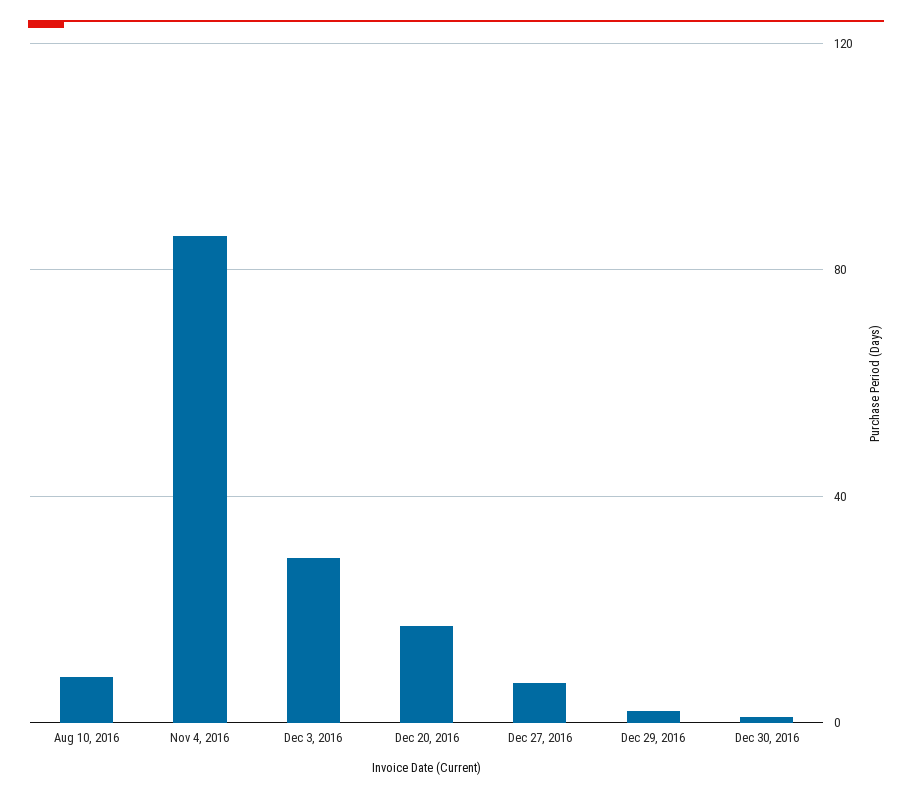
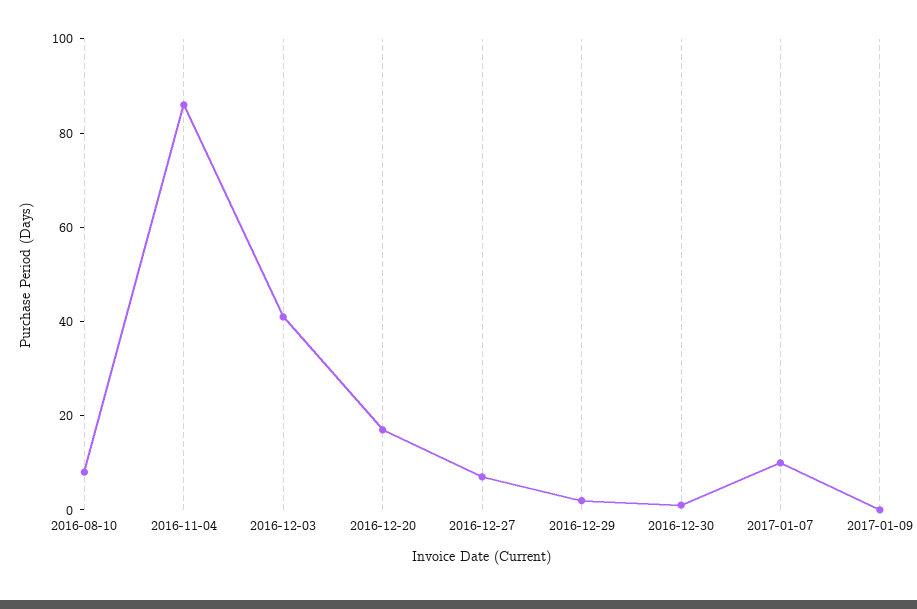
Dec 3, 2016: 30 -> 40
2017-01-07: none -> 10
2017-01-09: none -> 0

